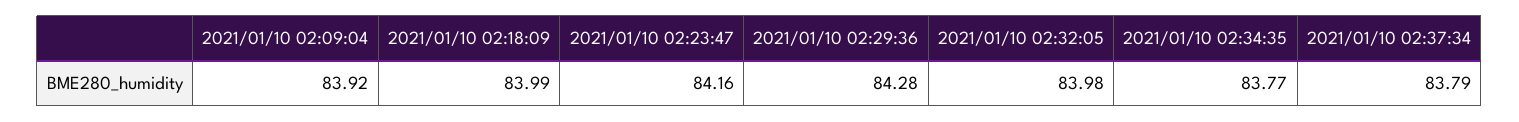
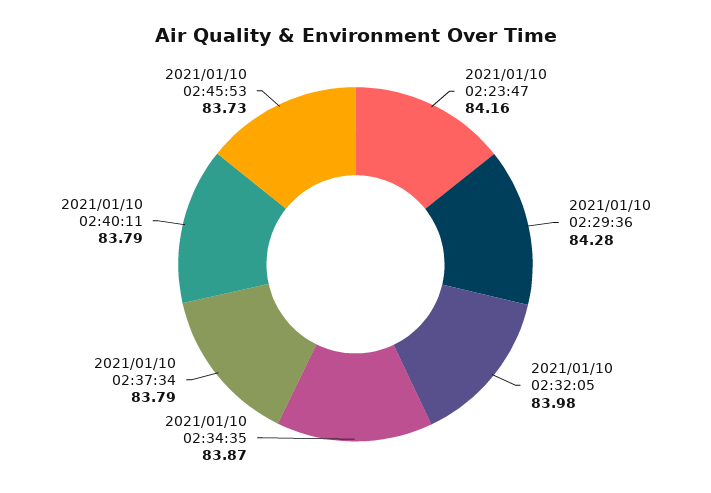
2021/01/10 02:09:04: 83.92 -> none
2021/01/10 02:18:09: 83.99 -> none
2021/01/10 02:34:35: 83.77 -> 83.87
2021/01/10 02:40:11: none -> 83.79
2021/01/10 02:45:53: none -> 83.73

